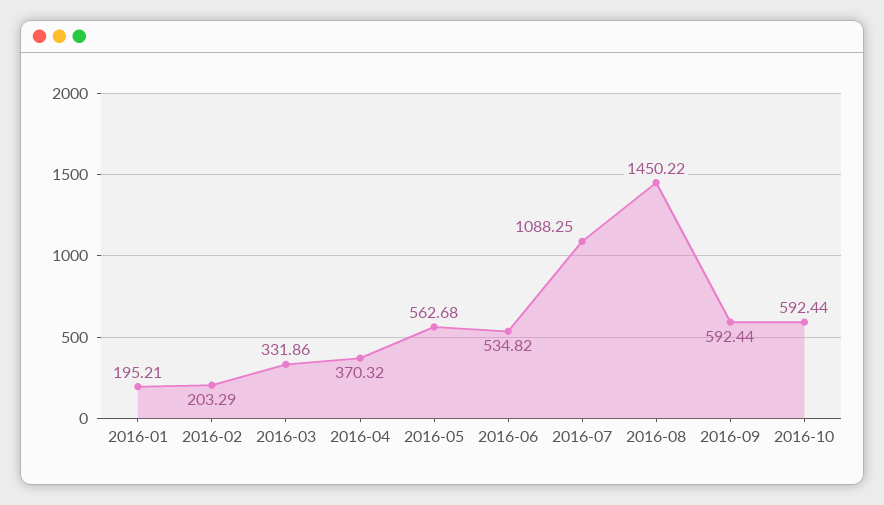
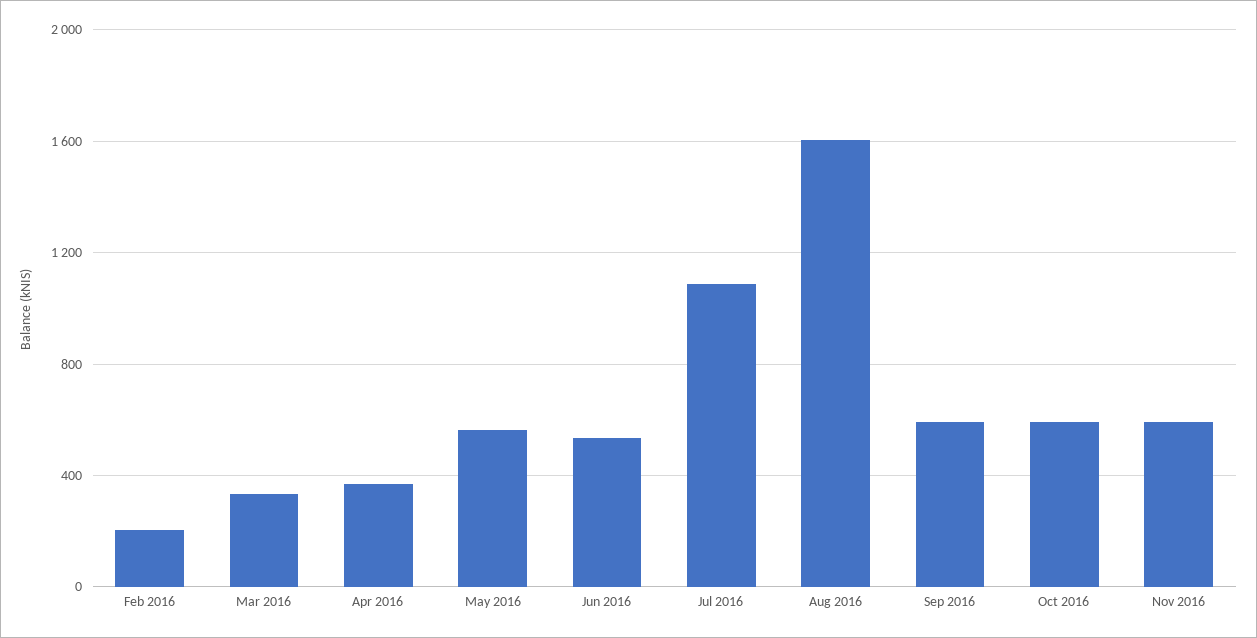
2016-01: 195.21 -> none
2016-08: 1450.22 -> 1600
Nov 2016: none -> 600

